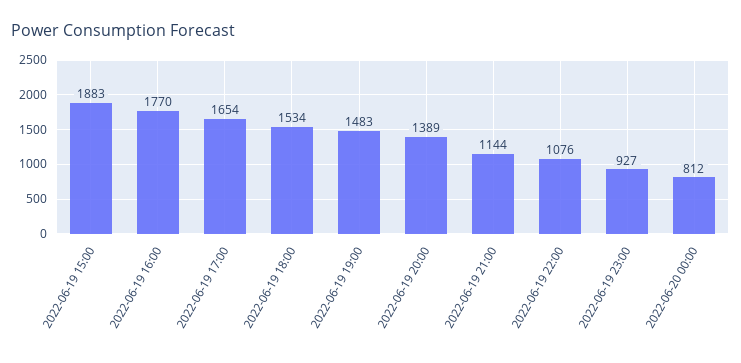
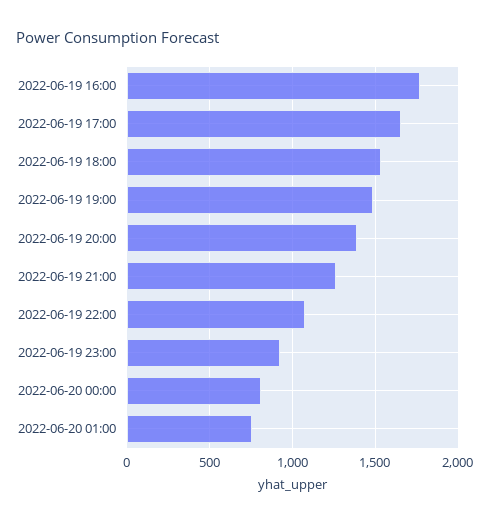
2022-06-19 15:00: 1883 -> none
2022-06-19 21:00: 1144 -> 1250
2022-06-20 01:00: none -> 750

